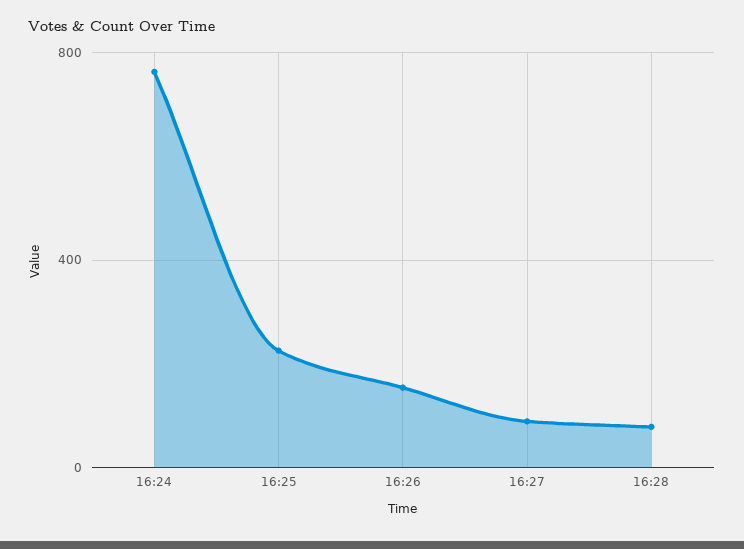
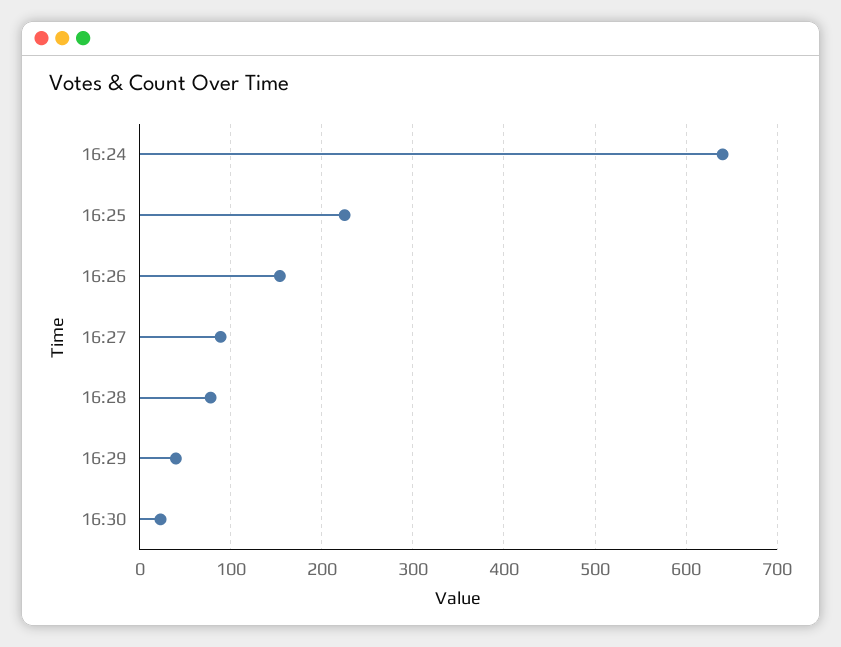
16:24: 750 -> 640
16:29: none -> 40
16:30: none -> 20

